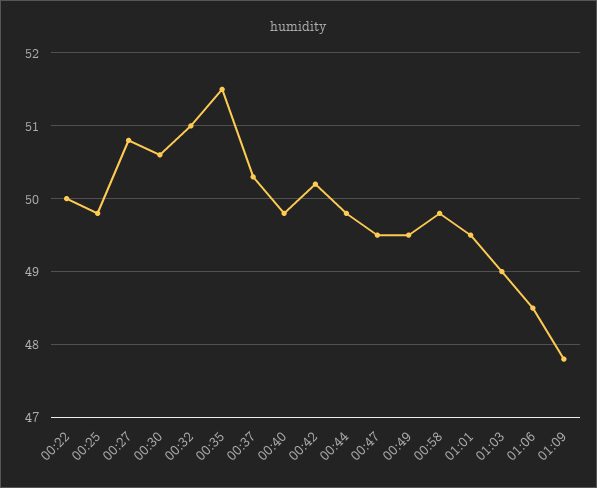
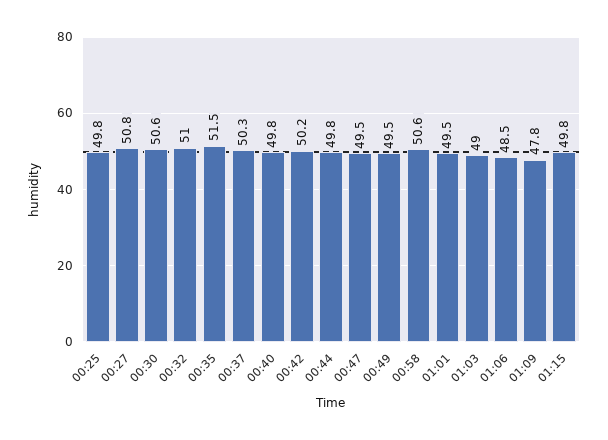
00:22: 50 -> none
00:58: 49.8 -> 50.6
01:15: none -> 49.8

